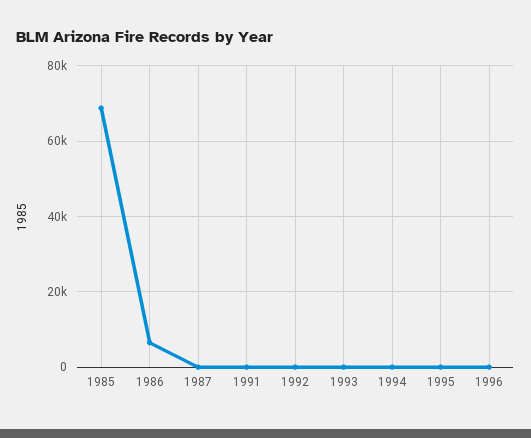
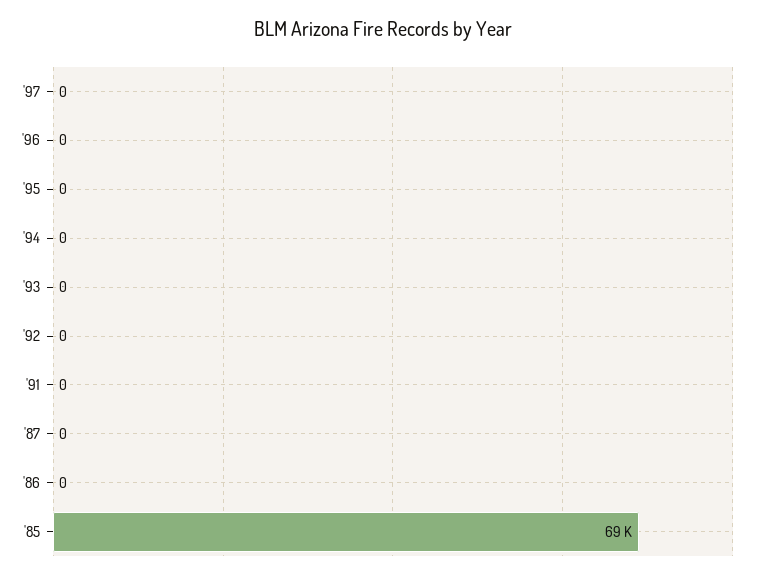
1986: 6000 -> 0
'97: none -> 0

